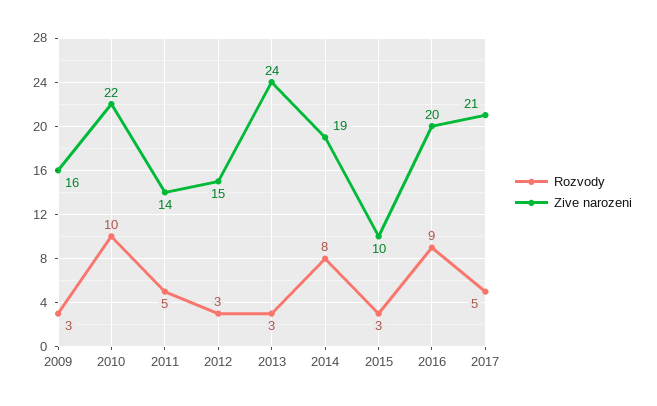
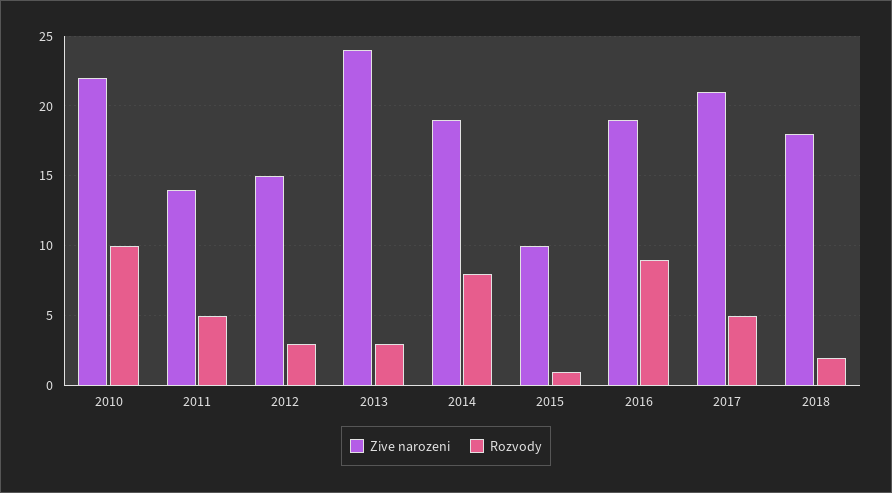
Rozvody, 2009: 3 -> none
Zive narozeni, 2009: 16 -> none
Rozvody, 2015: 3 -> 1
Zive narozeni, 2016: 20 -> 19
Zive narozeni, 2018: none -> 18
Rozvody, 2018: none -> 2

